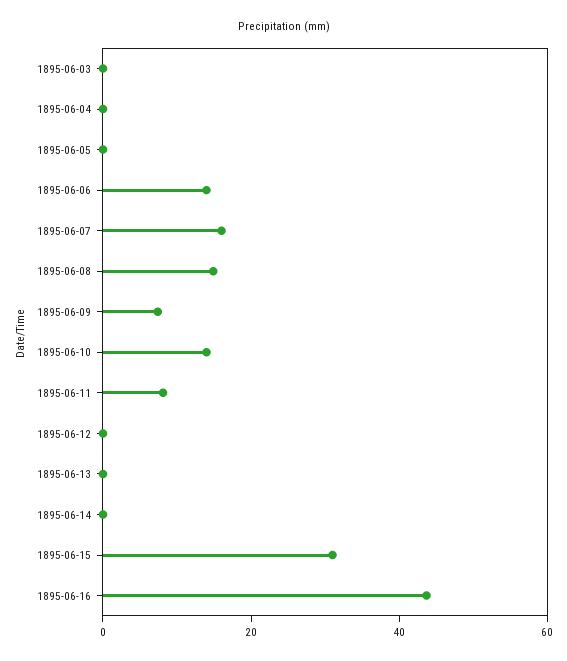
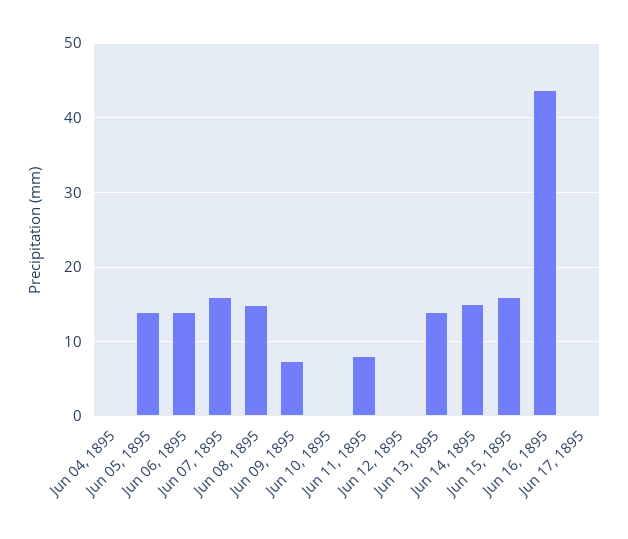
1895-06-03: 0 -> none
1895-06-05: 0 -> 14
1895-06-10: 15 -> 0
1895-06-13: 0 -> 14
1895-06-14: 0 -> 15
1895-06-15: 30 -> 16
Jun 17, 1895: none -> 0

